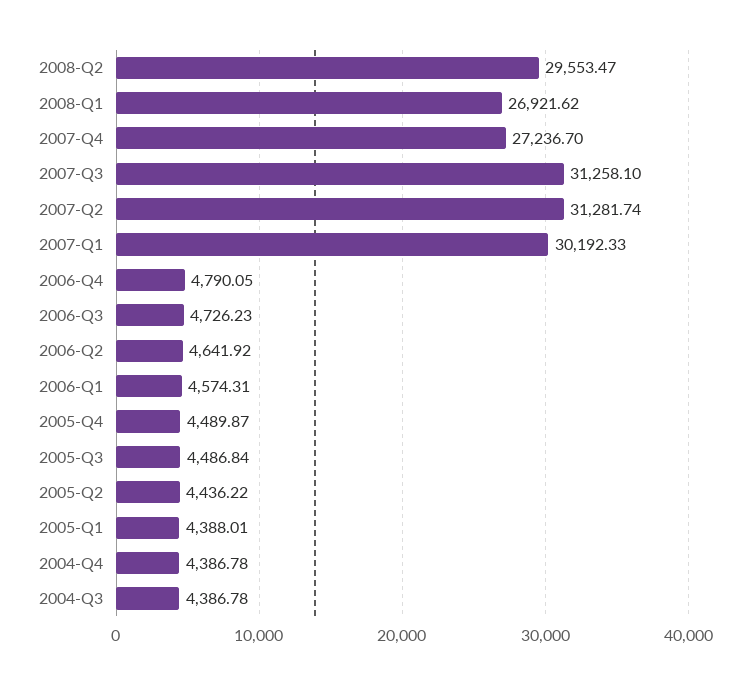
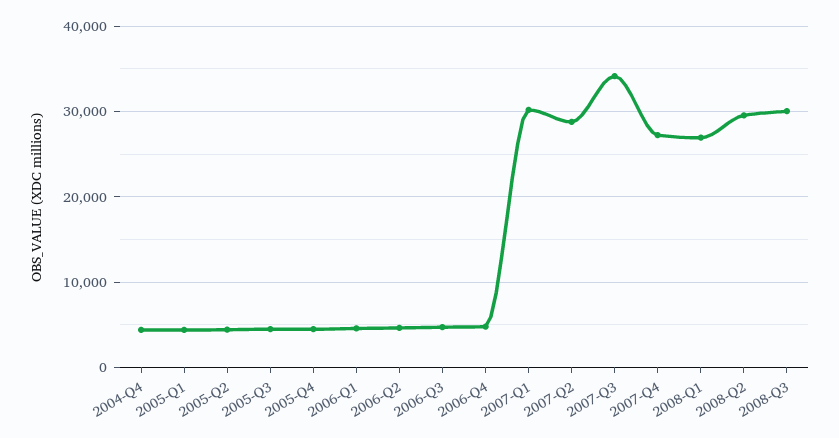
2007-Q3: 31258.1 -> 34000
2007-Q2: 31281.74 -> 29000
2004-Q3: 4386.78 -> none
2008-Q3: none -> 30000

